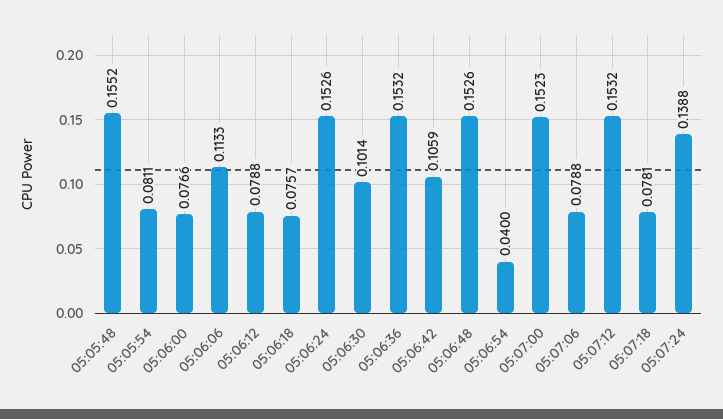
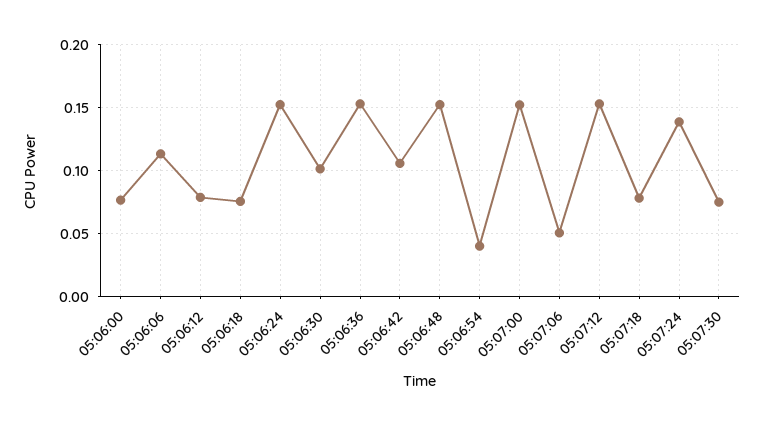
05:05:48: 0.1552 -> none
05:05:54: 0.0811 -> none
05:07:06: 0.0788 -> 0.05
05:07:30: none -> 0.075

